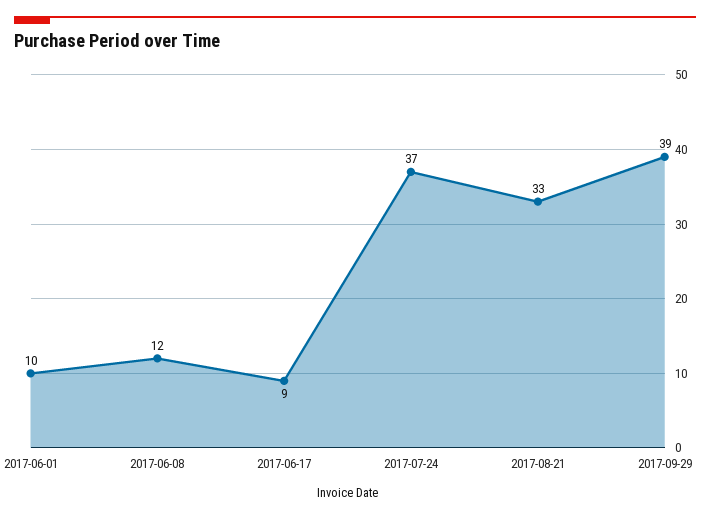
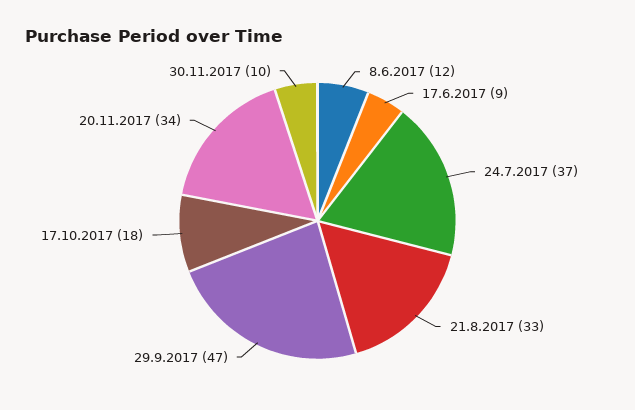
2017-06-01: 10 -> none
2017-09-29: 39 -> 47
17.10.2017: none -> 18
20.11.2017: none -> 34
30.11.2017: none -> 10

